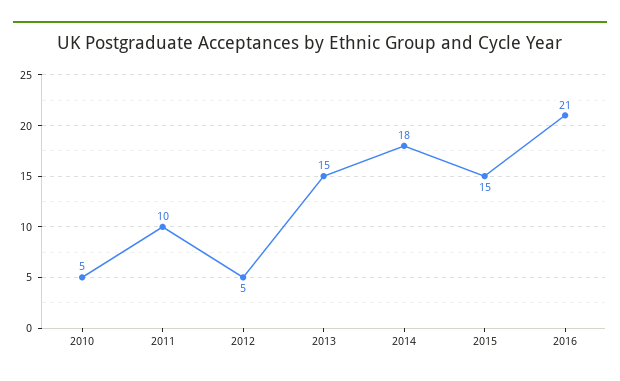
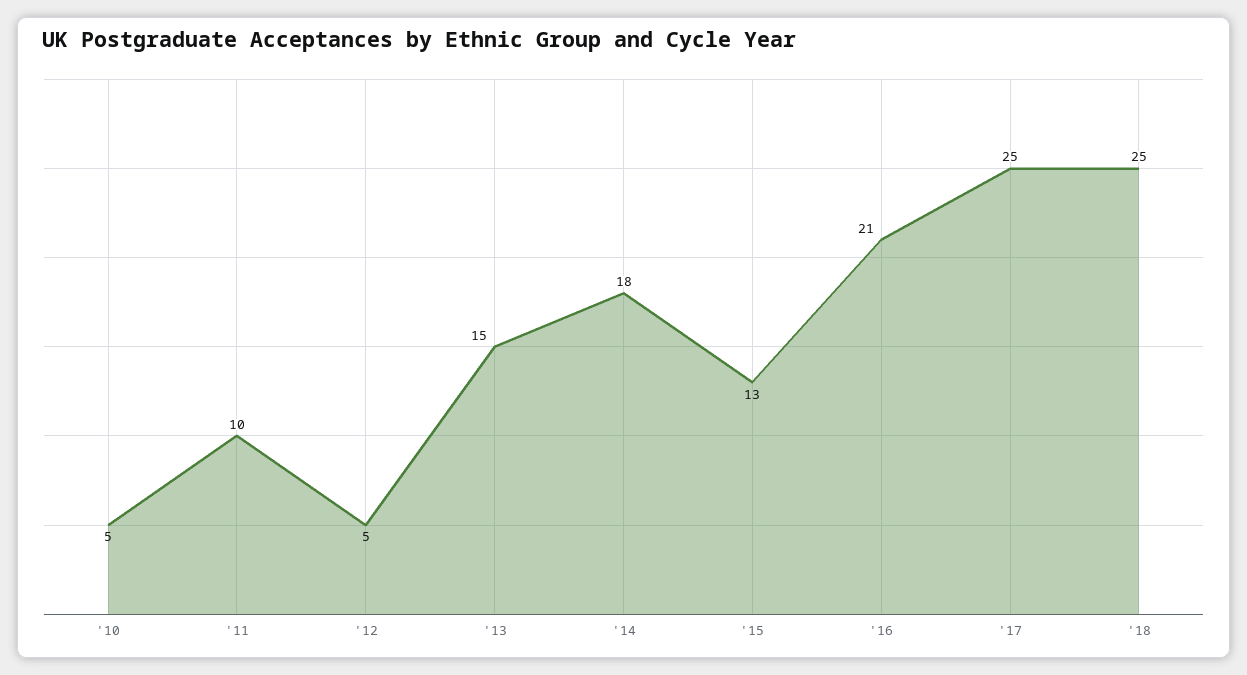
2015: 15 -> 13
'17: none -> 25
'18: none -> 25

